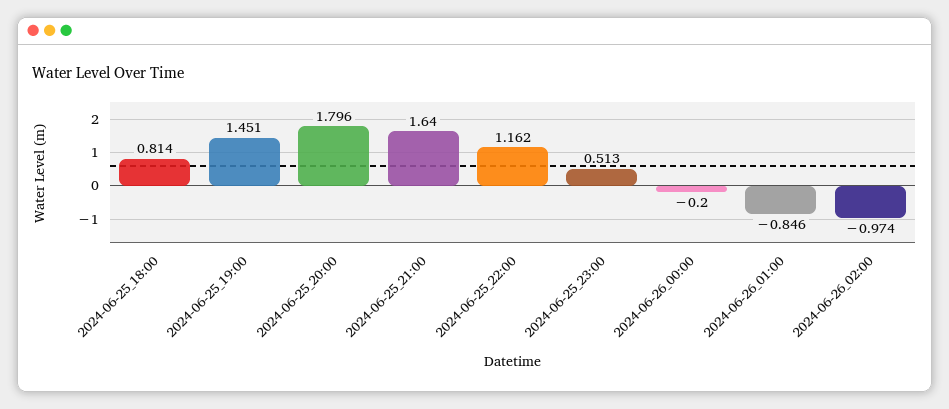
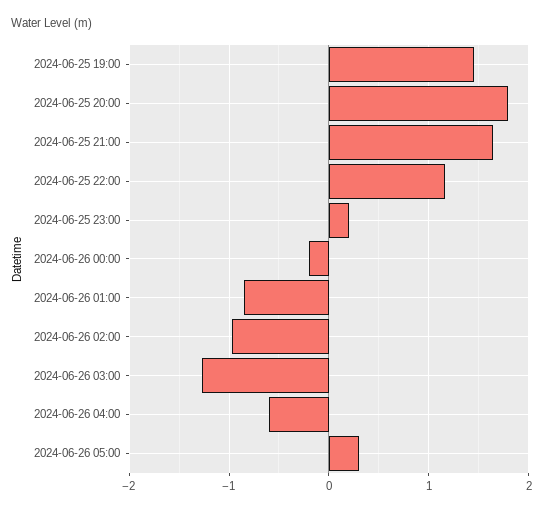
2024-06-25_18:00: 0.814 -> none
2024-06-25_23:00: 0.513 -> 0.2
2024-06-26 03:00: none -> -1.3
2024-06-26 04:00: none -> -0.6
2024-06-26 05:00: none -> 0.3

